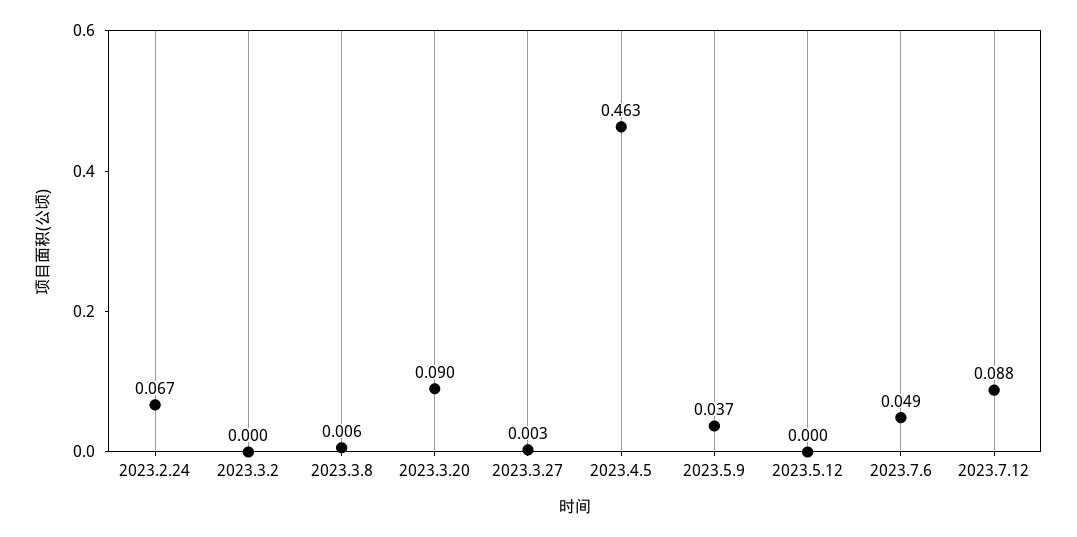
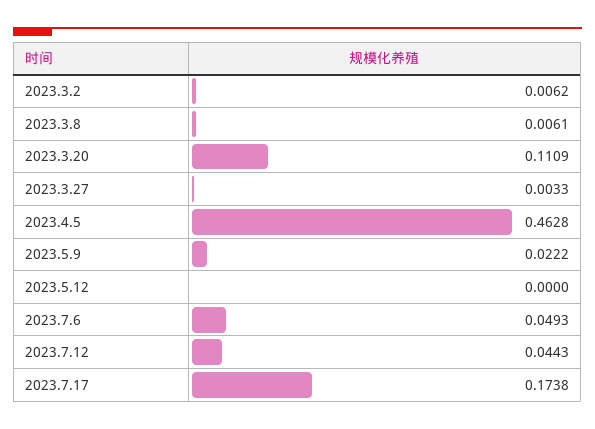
2023.2.24: 0.067 -> none
2023.3.2: 0 -> 0.0062
2023.3.20: 0.09 -> 0.1109
2023.5.9: 0.037 -> 0.0222
2023.7.12: 0.088 -> 0.0443
2023.7.17: none -> 0.1738

